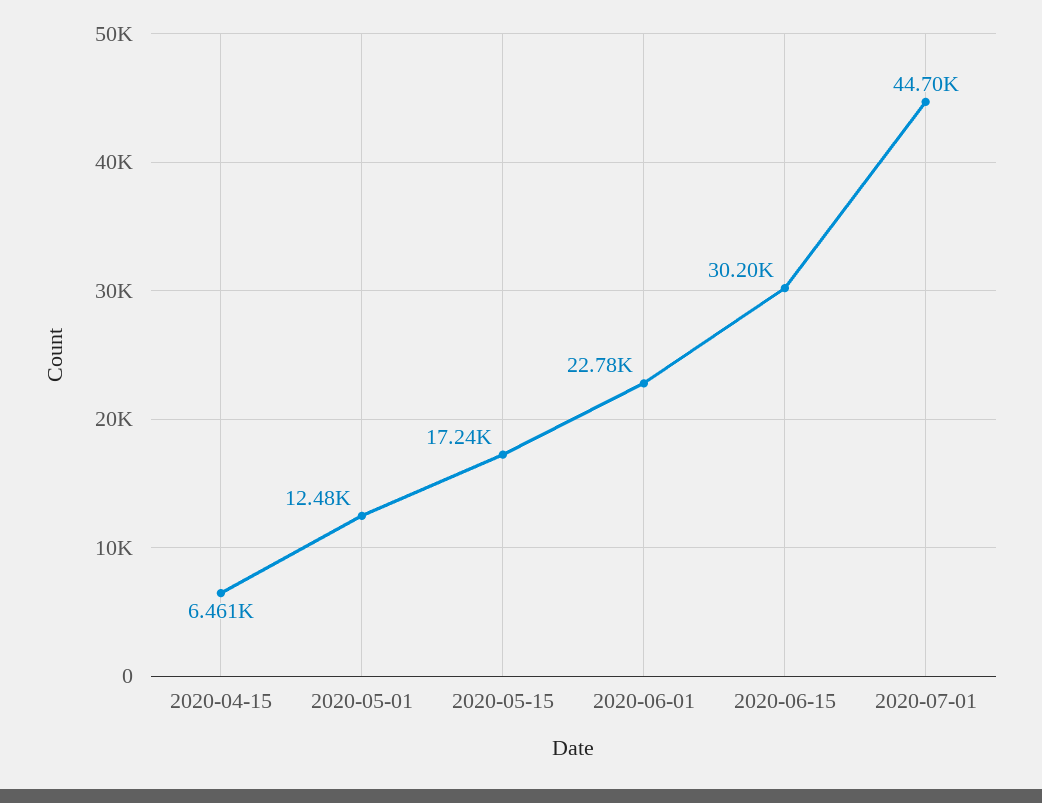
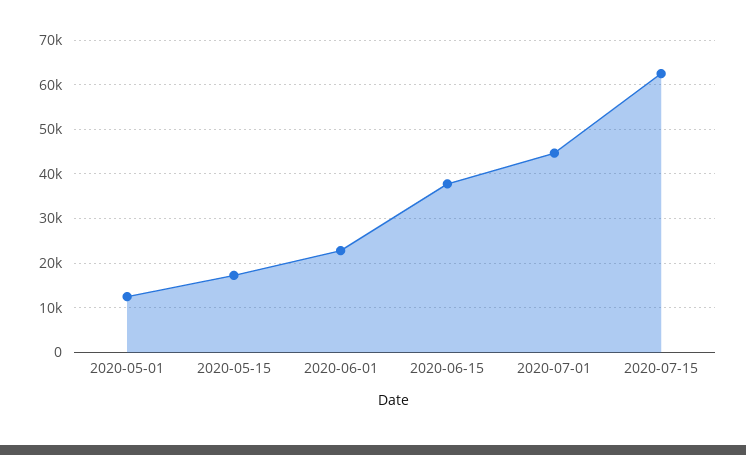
2020-04-15: 6461 -> none
2020-06-15: 30200 -> 38000
2020-07-15: none -> 62000

